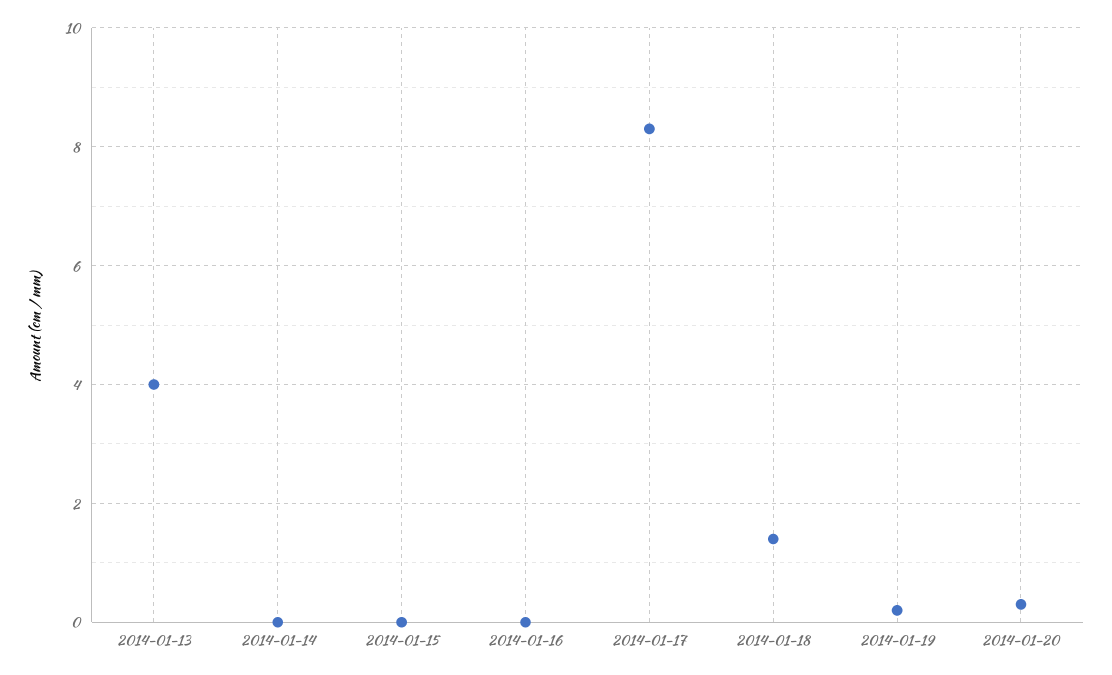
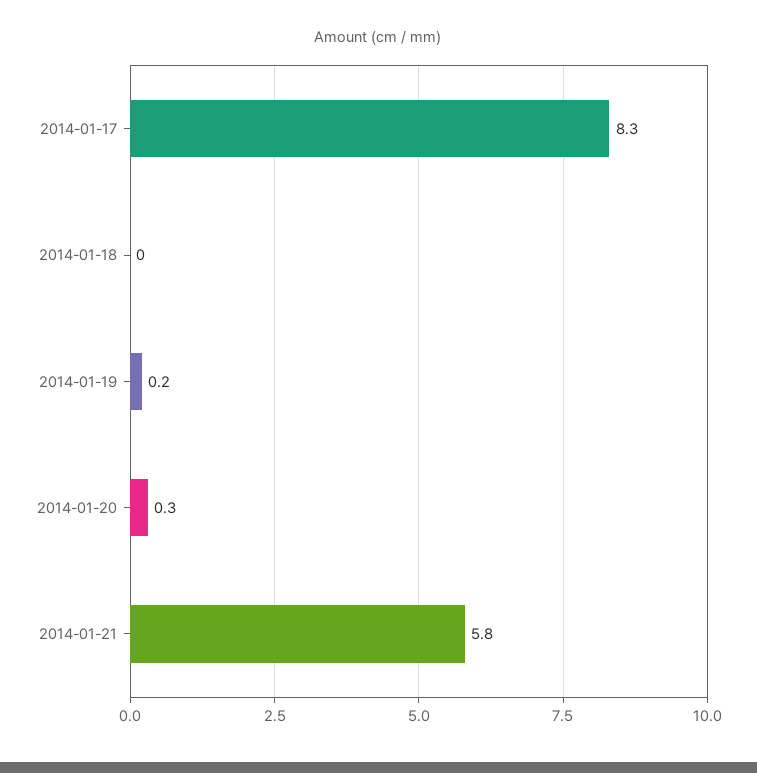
2014-01-13: 4 -> none
2014-01-14: 0 -> none
2014-01-15: 0 -> none
2014-01-16: 0 -> none
2014-01-18: 1.5 -> 0
2014-01-21: none -> 5.8

